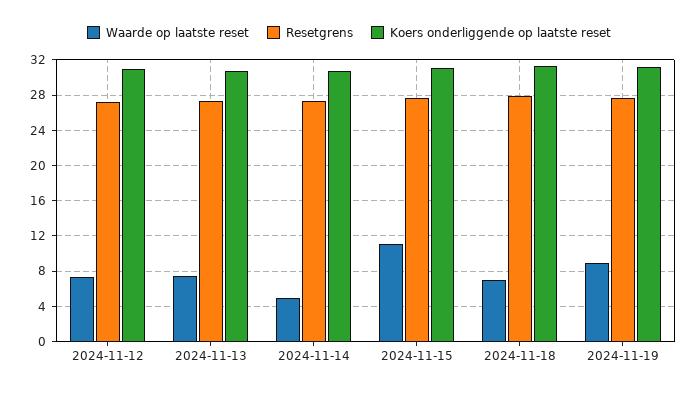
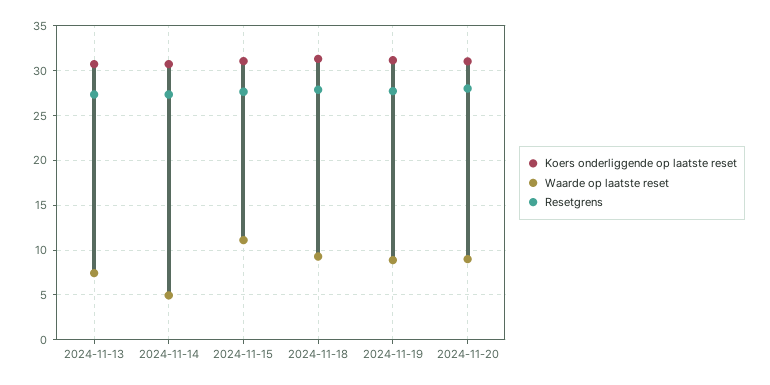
Waarde op laatste reset, 2024-11-12: 7 -> none
Resetgrens, 2024-11-12: 27 -> none
Koers onderliggende op laatste reset, 2024-11-12: 31 -> none
Waarde op laatste reset, 2024-11-18: 7 -> 9
Koers onderliggende op laatste reset, 2024-11-20: none -> 31
Waarde op laatste reset, 2024-11-20: none -> 9
Resetgrens, 2024-11-20: none -> 28

